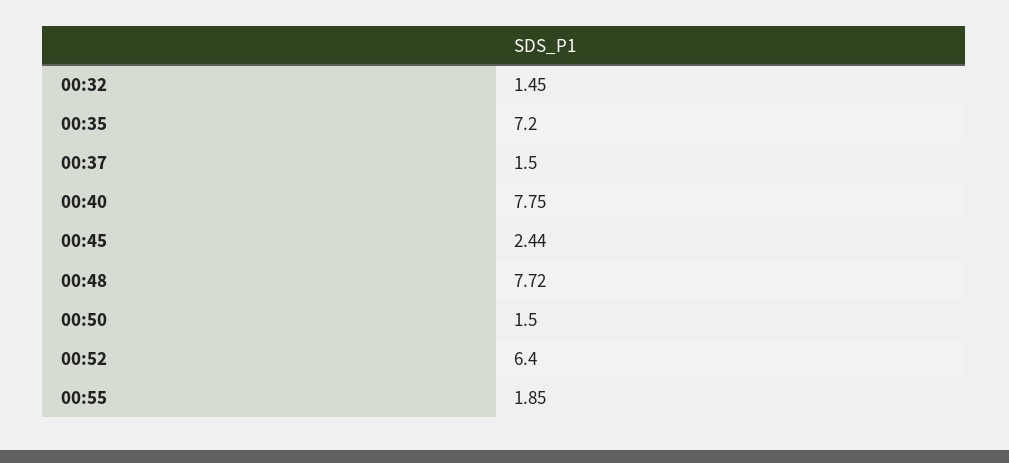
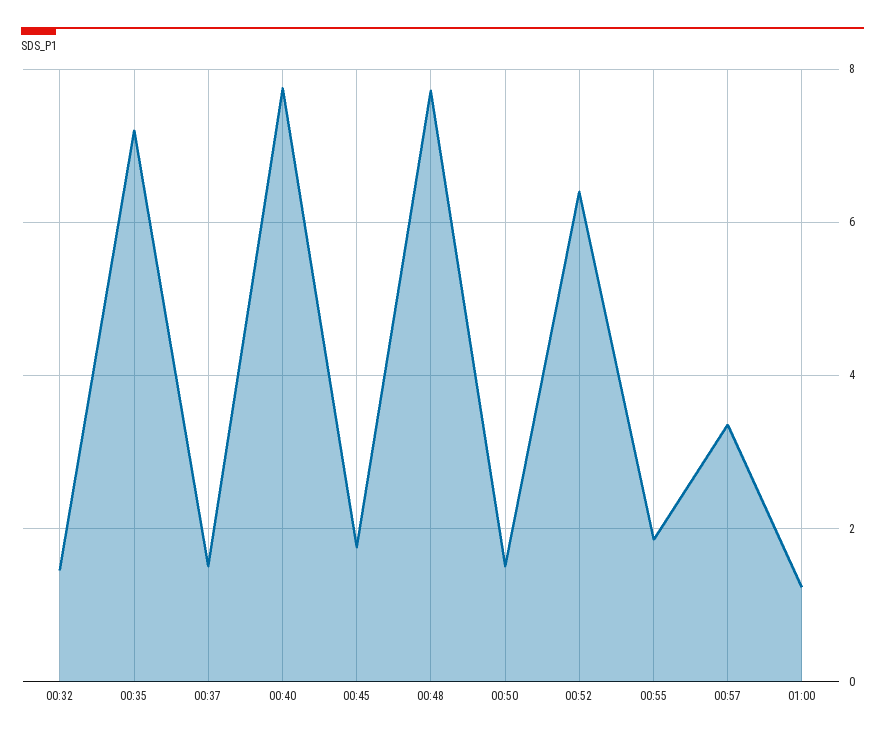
00:45: 2.44 -> 1.8
00:57: none -> 3.4
01:00: none -> 1.2

